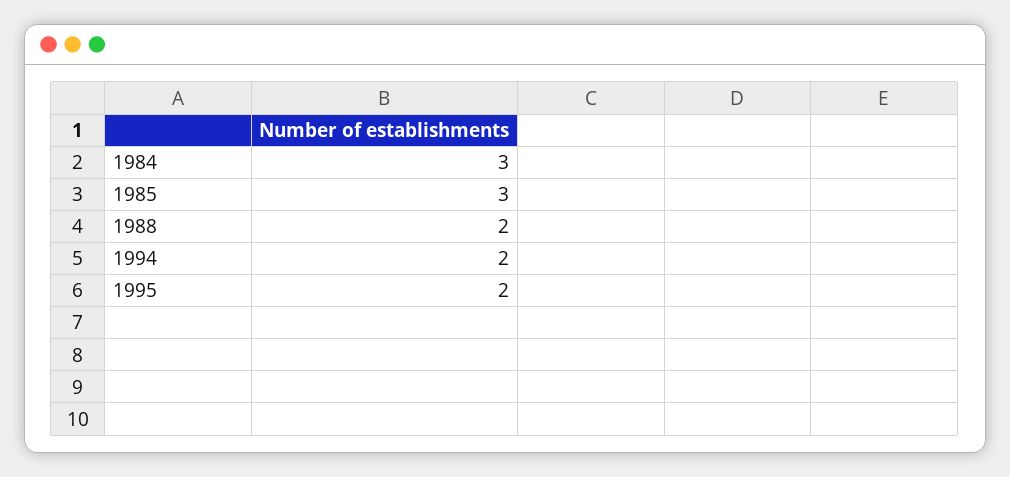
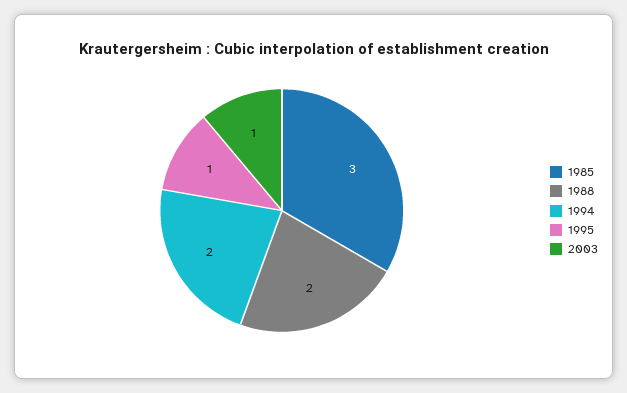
1984: 3 -> none
1995: 2 -> 1
2003: none -> 1

